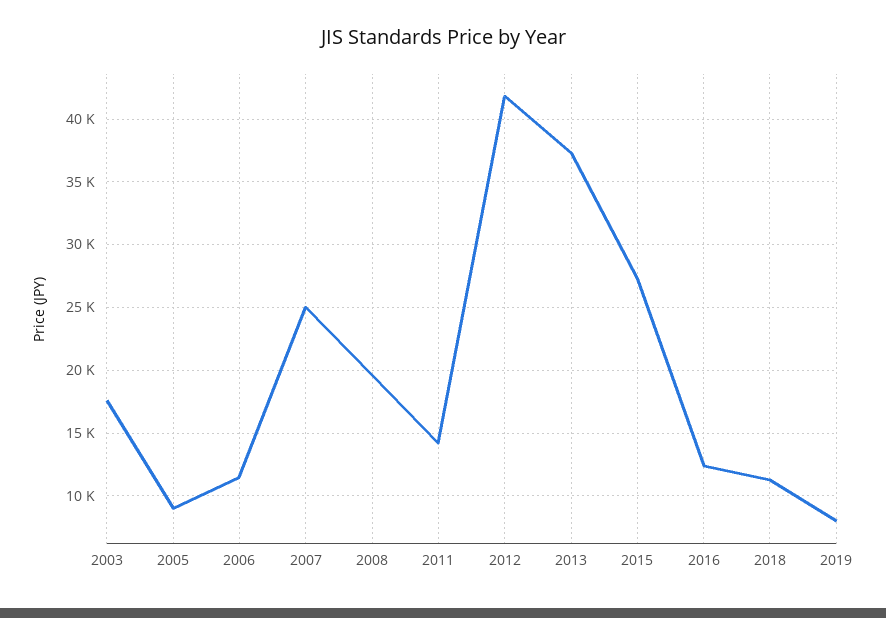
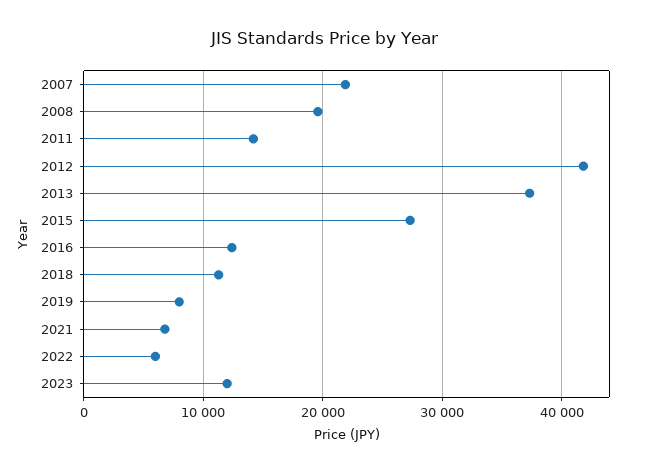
2003: 17500 -> none
2005: 9000 -> none
2006: 11500 -> none
2007: 25000 -> 22000
2021: none -> 7000
2022: none -> 6000
2023: none -> 12000

